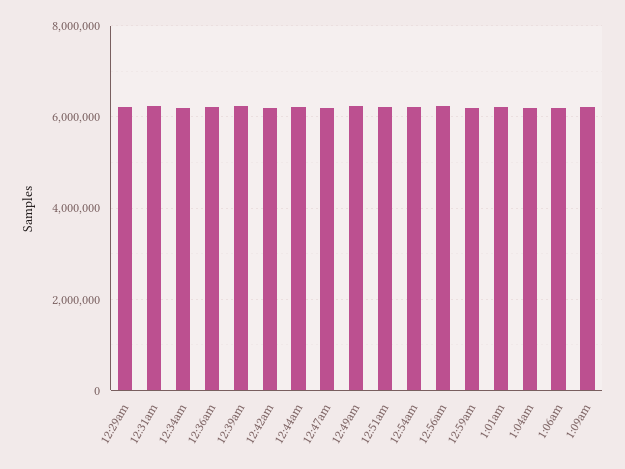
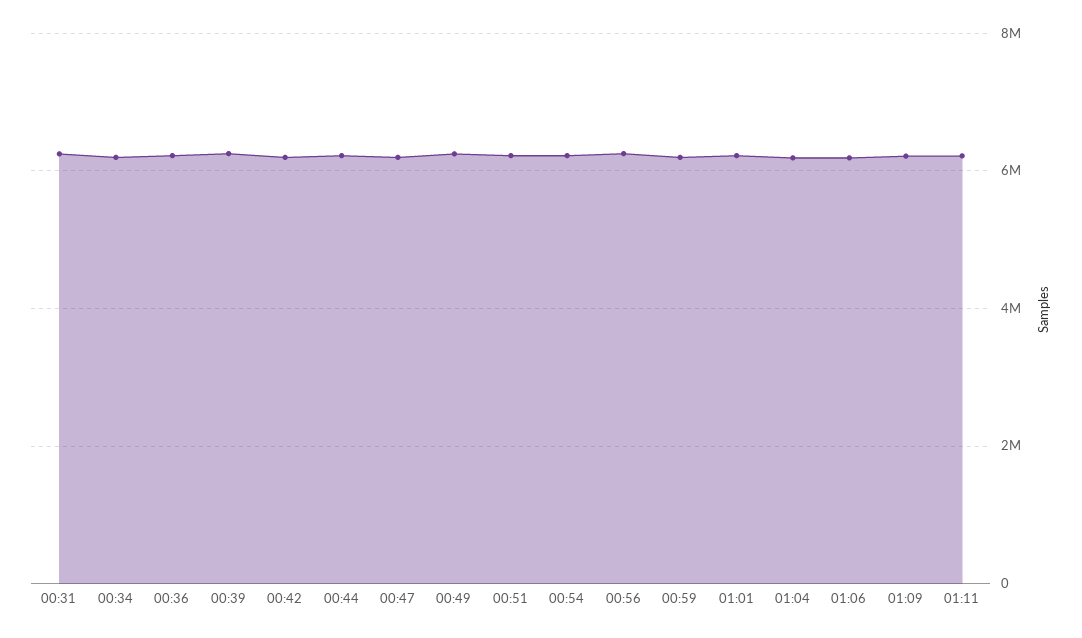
12:29am: 6200000 -> none
01:11: none -> 6200000

